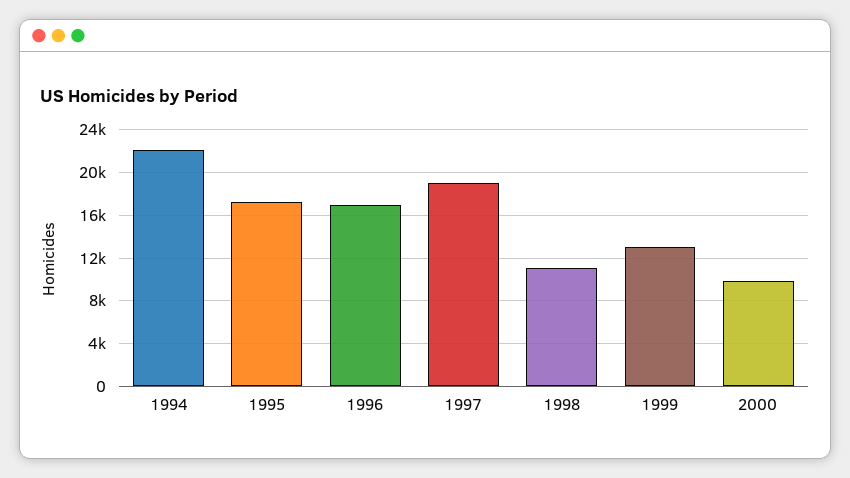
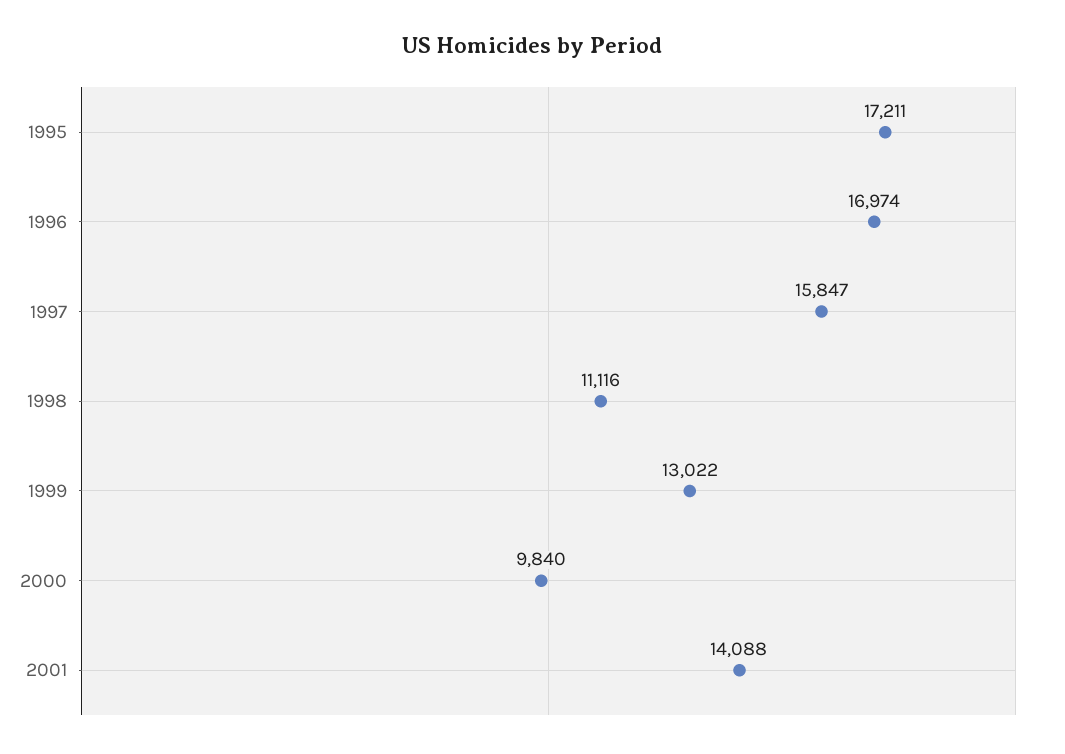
1994: 22000 -> none
1997: 19000 -> 15847
2001: none -> 14088

